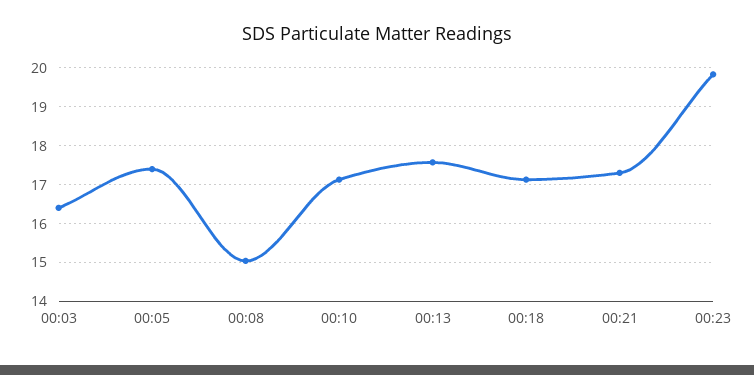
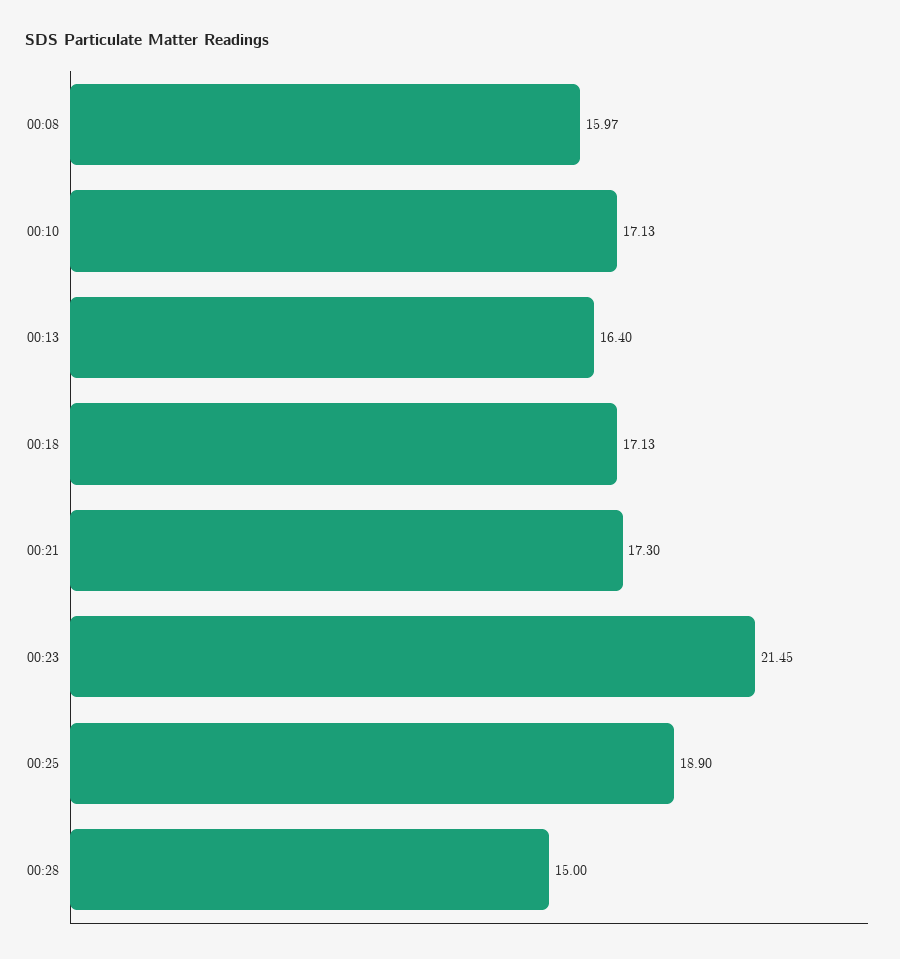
00:03: 16.4 -> none
00:05: 17.4 -> none
00:08: 15 -> 15.97
00:13: 17.6 -> 16.4
00:23: 19.8 -> 21.45
00:25: none -> 18.9
00:28: none -> 15

